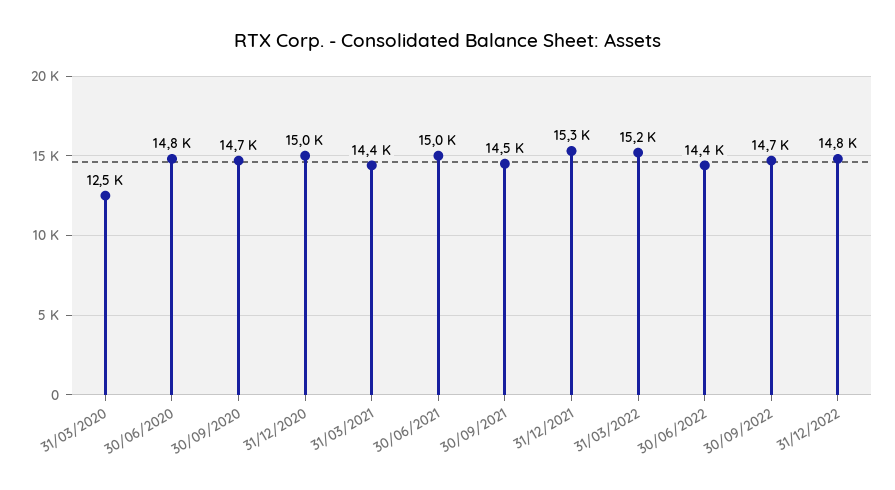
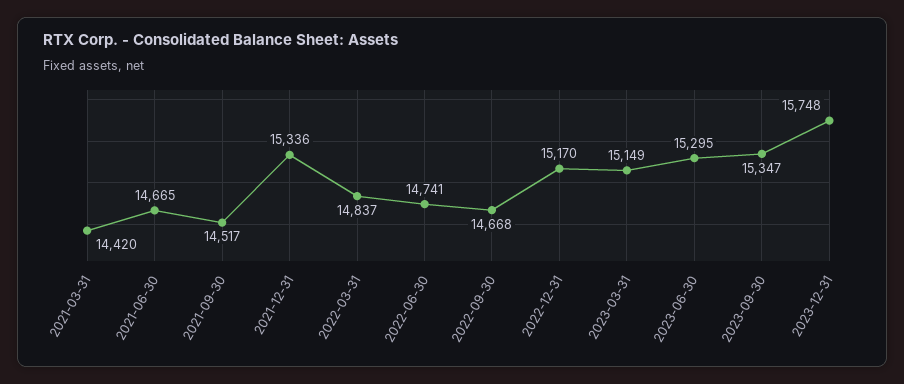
31/03/2020: 12500 -> none
30/06/2020: 14800 -> none
30/09/2020: 14700 -> none
31/12/2020: 15000 -> none
30/06/2021: 15000 -> 14665
31/03/2022: 15200 -> 14837
30/06/2022: 14400 -> 14741
31/12/2022: 14800 -> 15170
2023-03-31: none -> 15149
2023-06-30: none -> 15295
2023-09-30: none -> 15347
2023-12-31: none -> 15748

